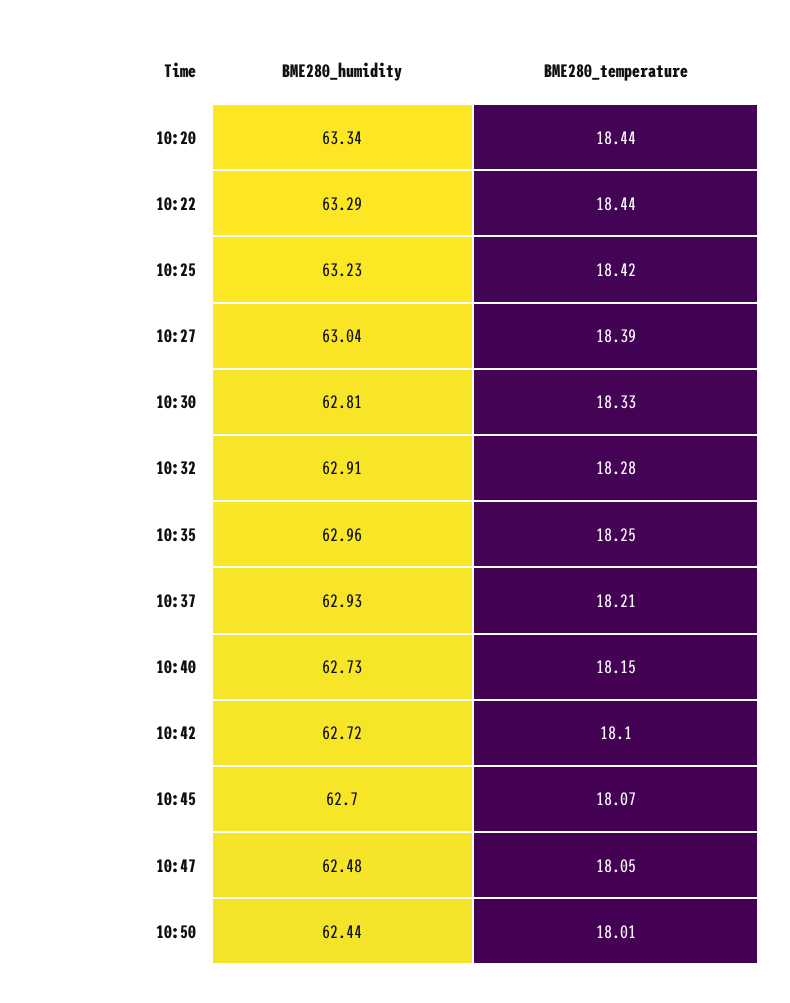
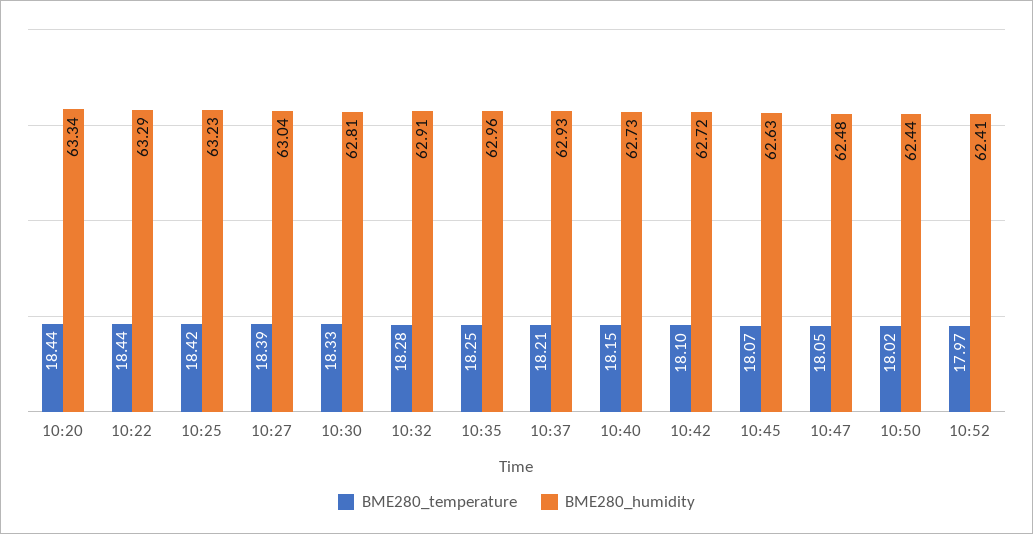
BME280_humidity, 10:45: 62.7 -> 62.63
BME280_temperature, 10:50: 18.01 -> 18.02
BME280_temperature, 10:52: none -> 17.97
BME280_humidity, 10:52: none -> 62.41

